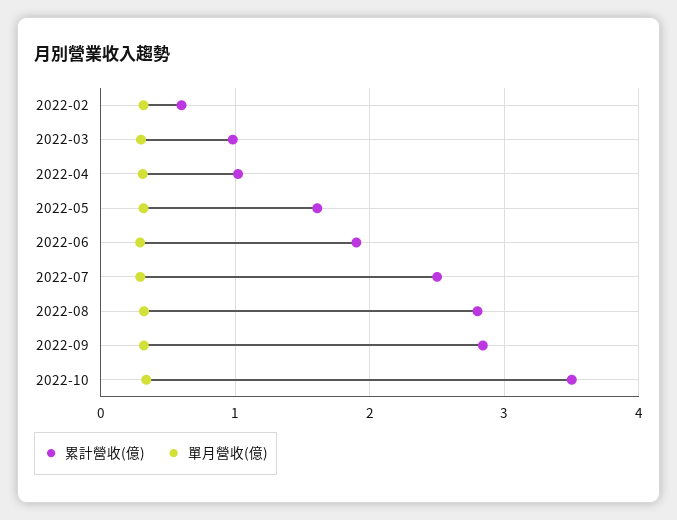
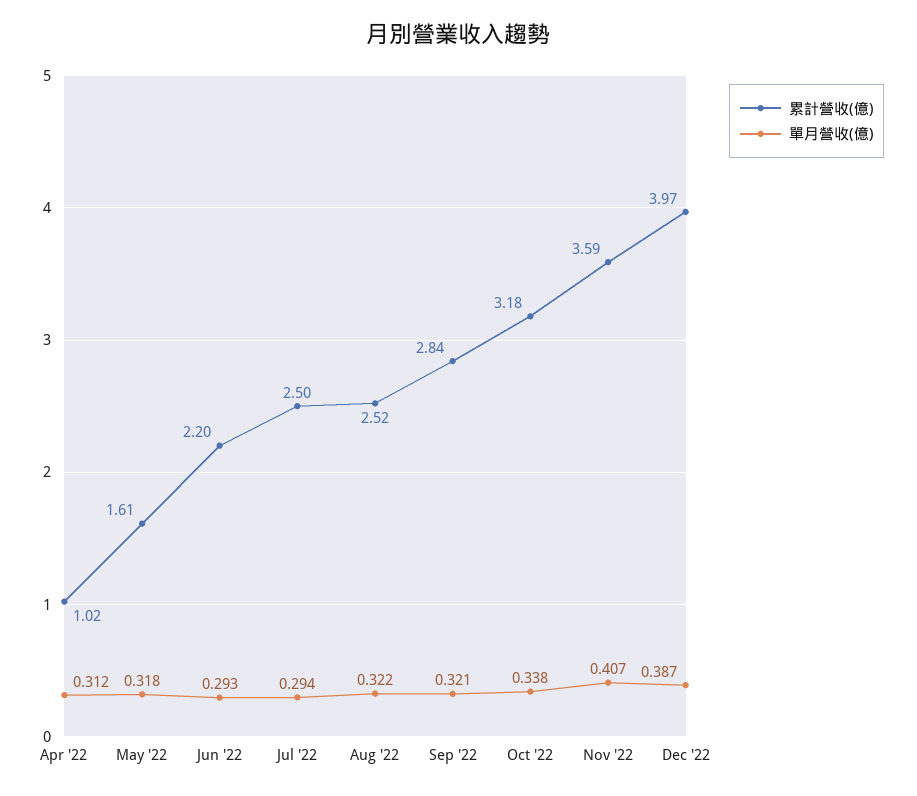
累計營收(億), 2022-02: 0.6 -> none
單月營收(億), 2022-02: 0.3 -> none
累計營收(億), 2022-03: 1 -> none
單月營收(億), 2022-03: 0.3 -> none
累計營收(億), 2022-06: 1.9 -> 2.2
累計營收(億), 2022-08: 2.8 -> 2.52
累計營收(億), 2022-10: 3.5 -> 3.18
累計營收(億), Nov '22: none -> 3.59
單月營收(億), Nov '22: none -> 0.407
累計營收(億), Dec '22: none -> 3.97
單月營收(億), Dec '22: none -> 0.387

